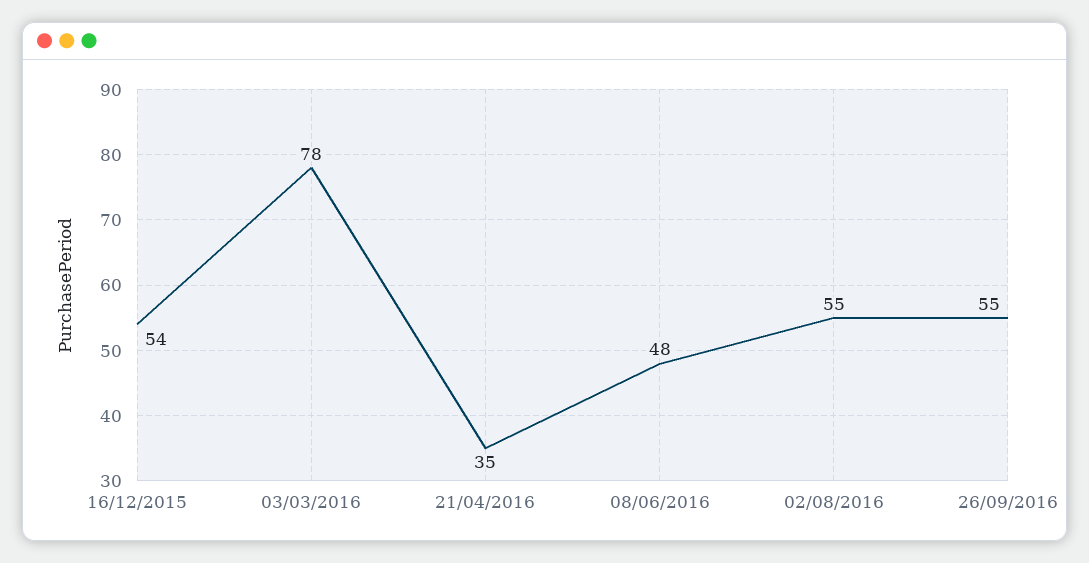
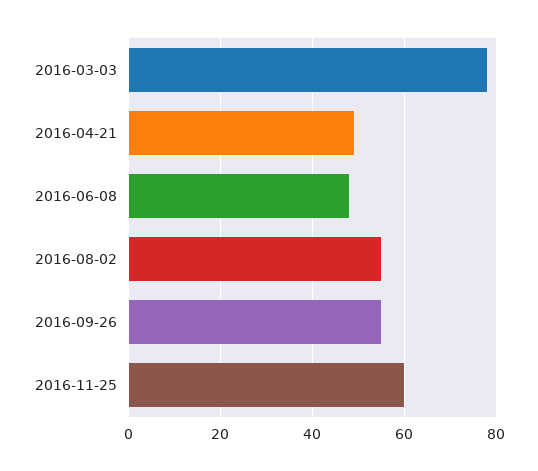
16/12/2015: 54 -> none
21/04/2016: 35 -> 50
2016-11-25: none -> 60

